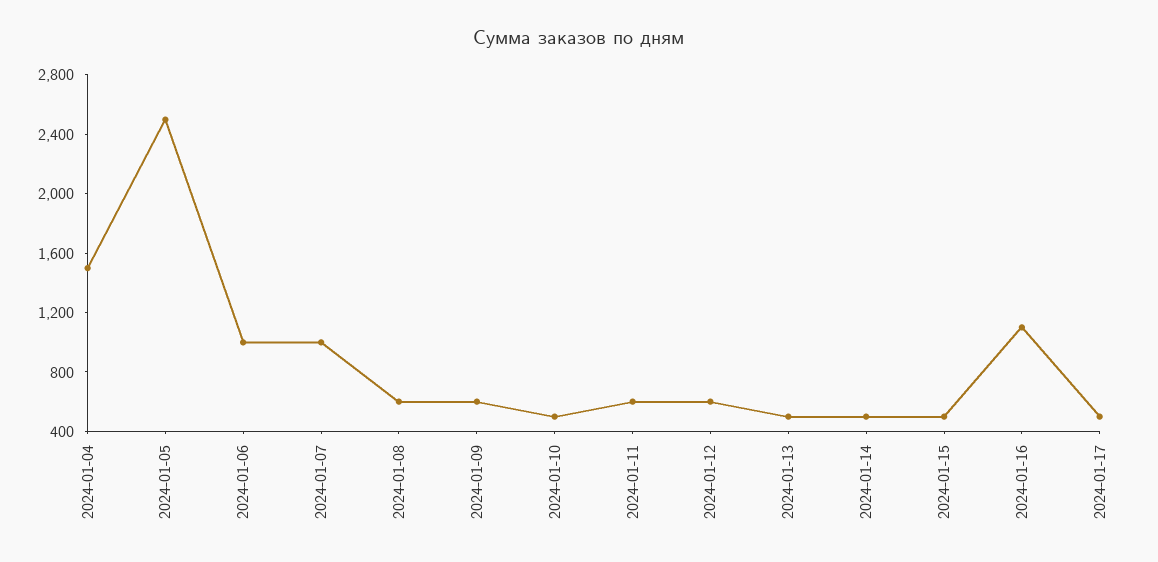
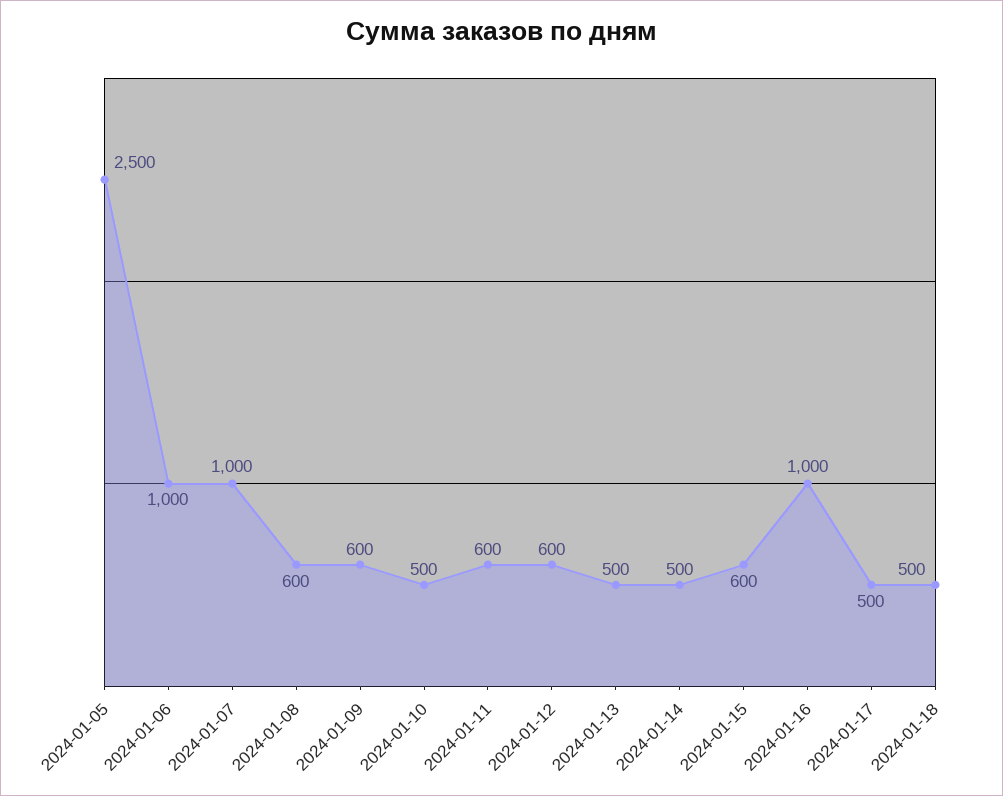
2024-01-04: 1500 -> none
2024-01-15: 500 -> 600
2024-01-16: 1100 -> 1000
2024-01-18: none -> 500

